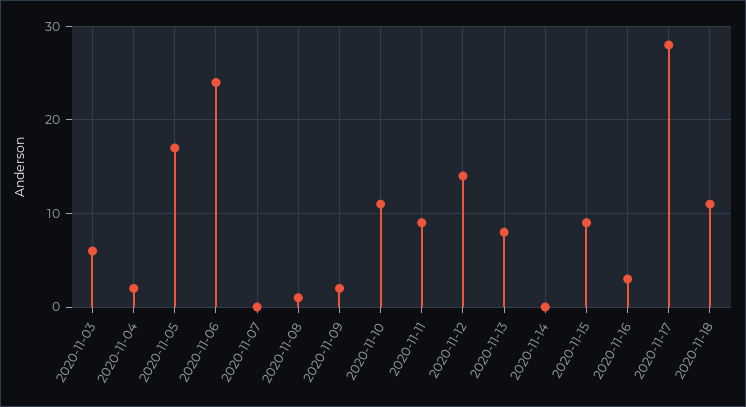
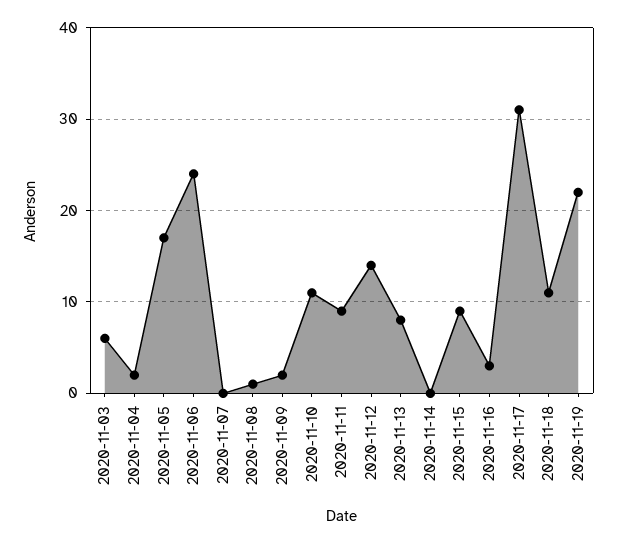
2020-11-17: 28 -> 31
2020-11-19: none -> 22

